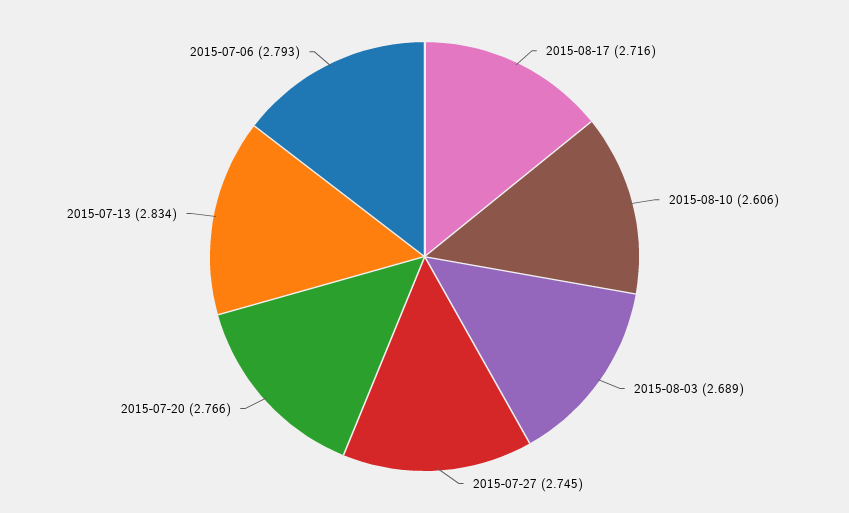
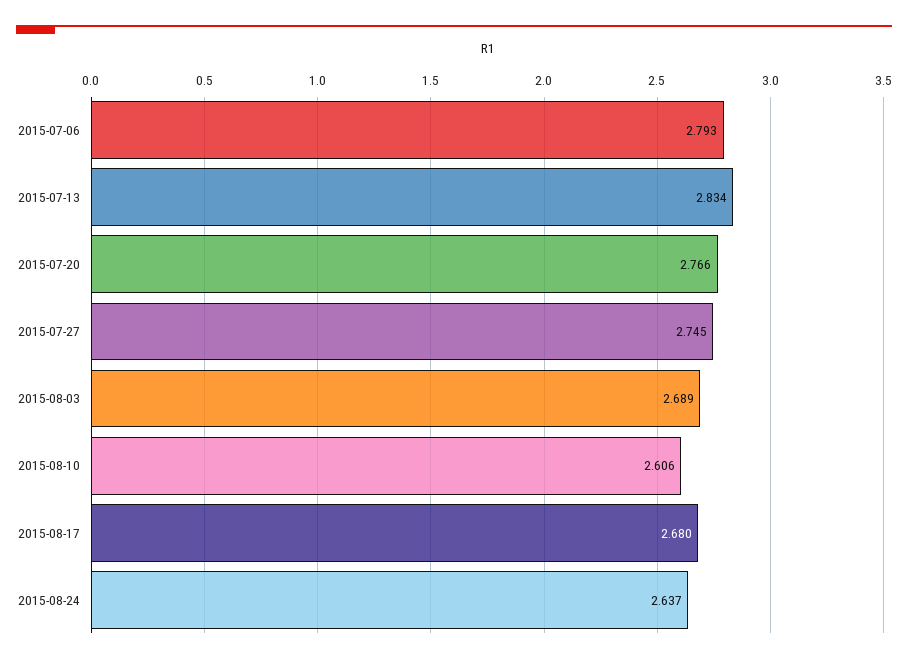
2015-08-17: 2.716 -> 2.68
2015-08-24: none -> 2.637

